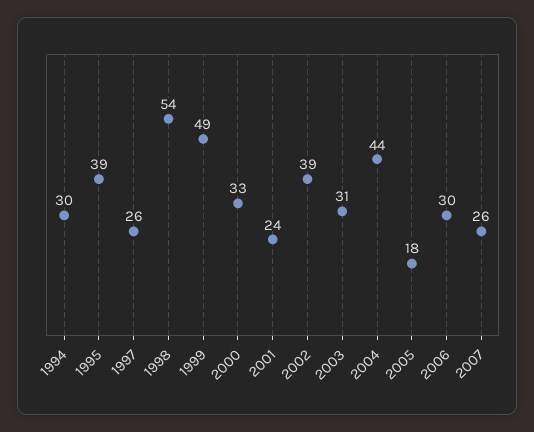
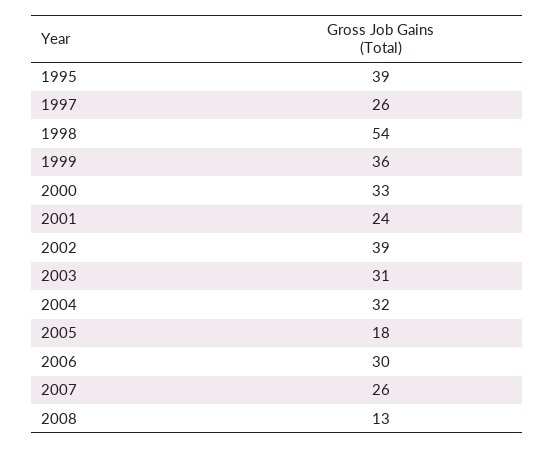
1994: 30 -> none
1999: 49 -> 36
2004: 44 -> 32
2008: none -> 13

